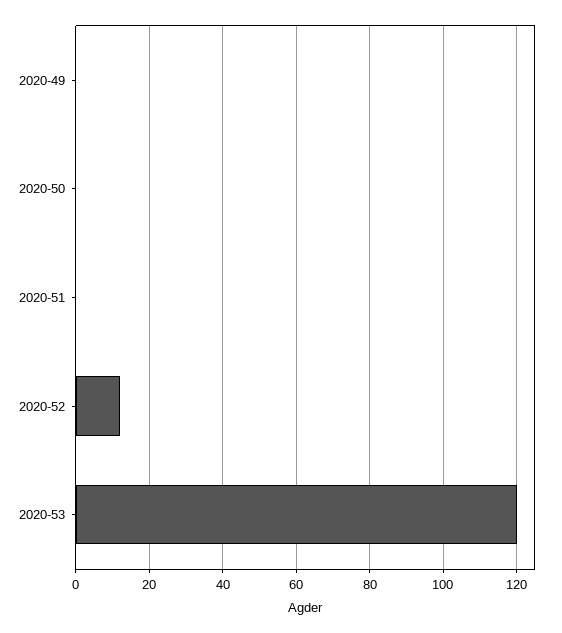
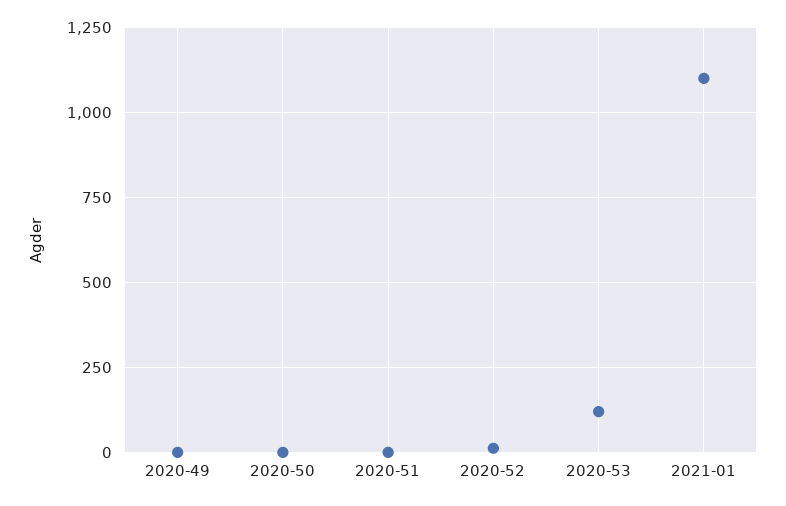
2021-01: none -> 1100

